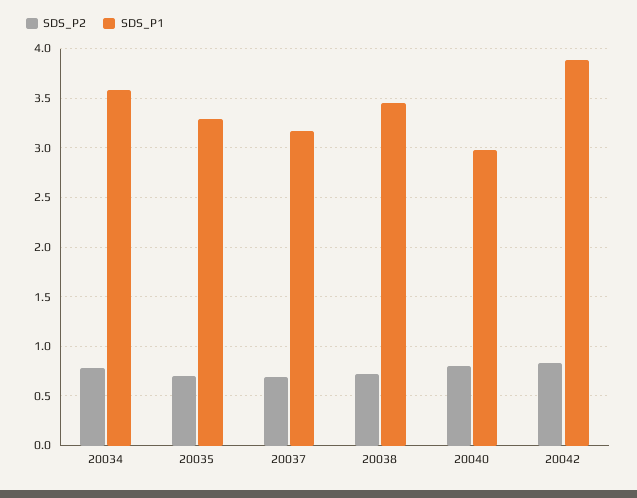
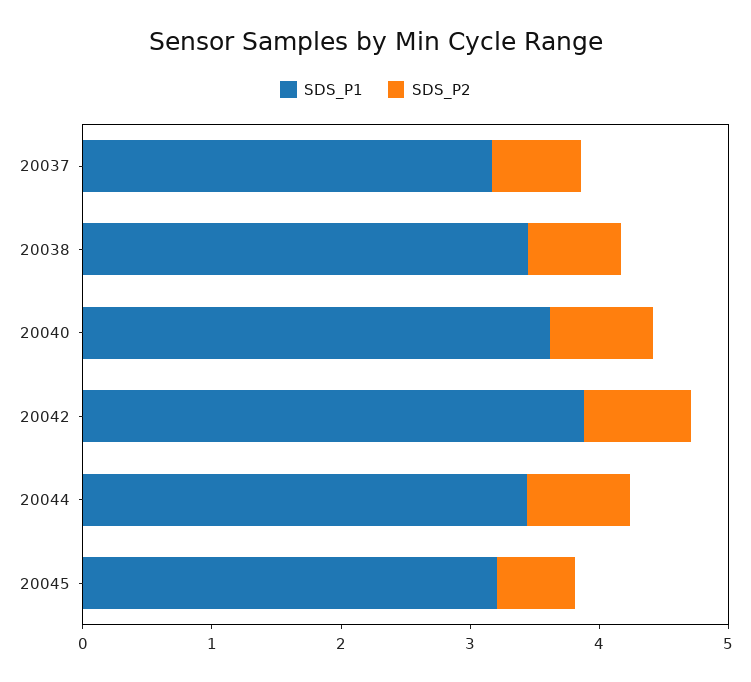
SDS_P2, 20034: 0.8 -> none
SDS_P1, 20034: 3.6 -> none
SDS_P2, 20035: 0.7 -> none
SDS_P1, 20035: 3.3 -> none
SDS_P1, 20040: 3 -> 3.6
SDS_P1, 20044: none -> 3.4
SDS_P2, 20044: none -> 0.8
SDS_P1, 20045: none -> 3.2
SDS_P2, 20045: none -> 0.6

